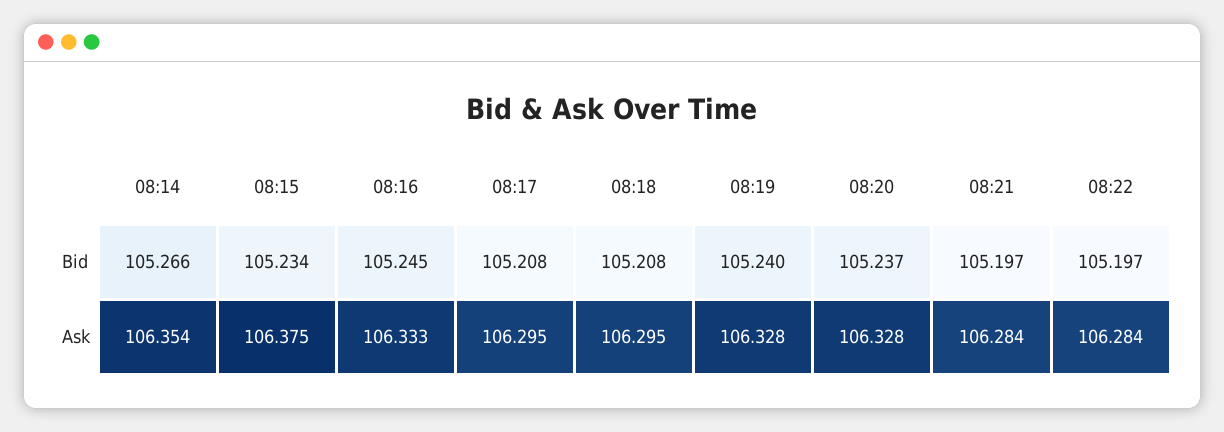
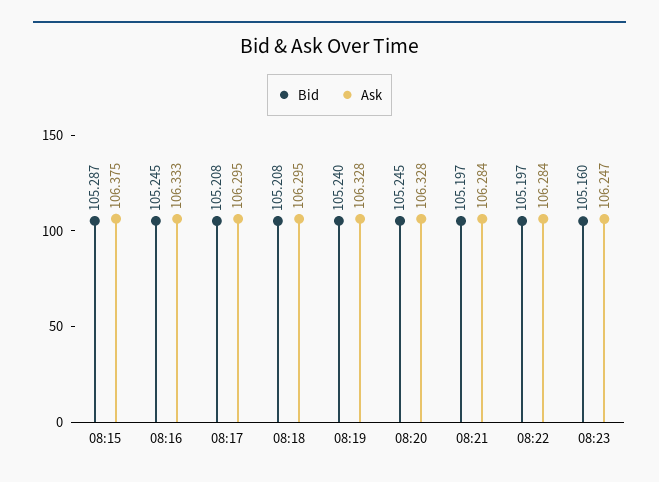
Bid, 08:14: 105.266 -> none
Bid, 08:15: 105.234 -> 105.287
Bid, 08:20: 105.237 -> 105.245
Ask, 08:14: 106.354 -> none
Bid, 08:23: none -> 105.16
Ask, 08:23: none -> 106.247

